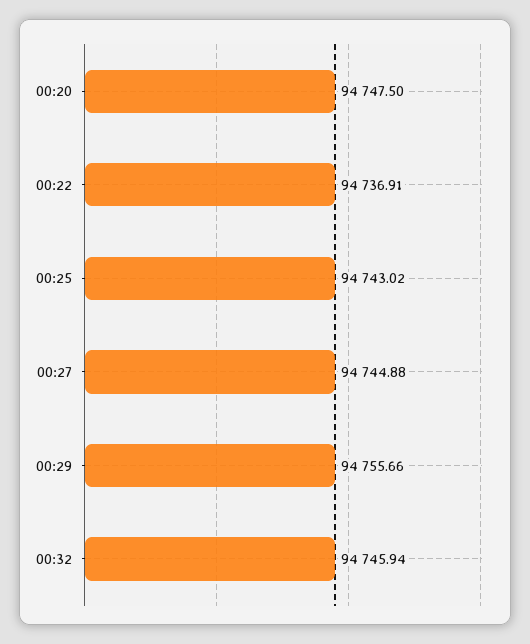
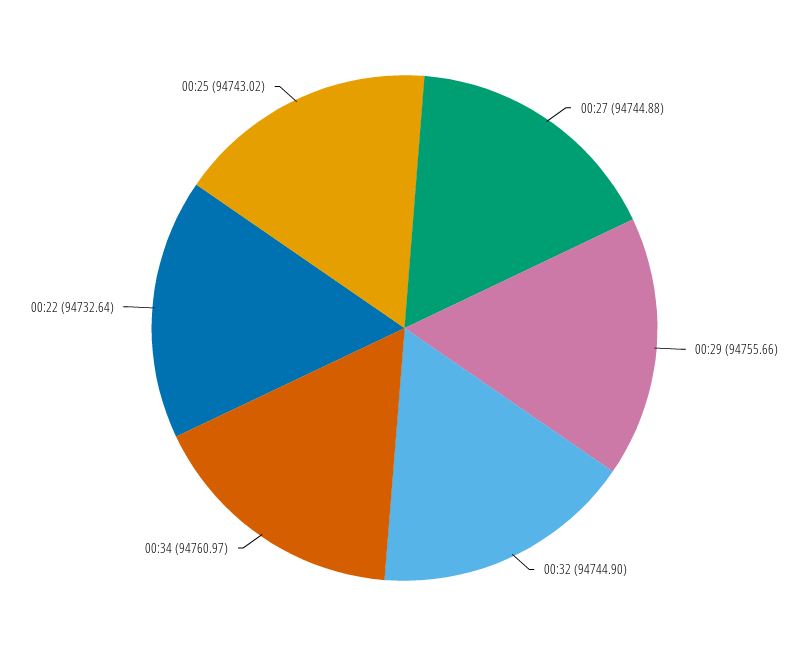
00:20: 94747.5 -> none
00:22: 94736.91 -> 94732.64
00:32: 94745.94 -> 94744.9
00:34: none -> 94760.97

